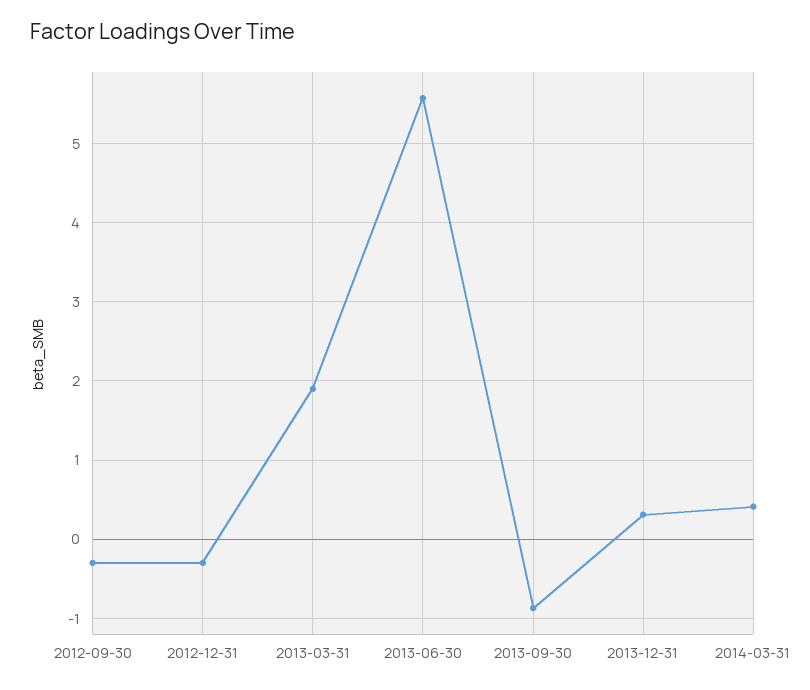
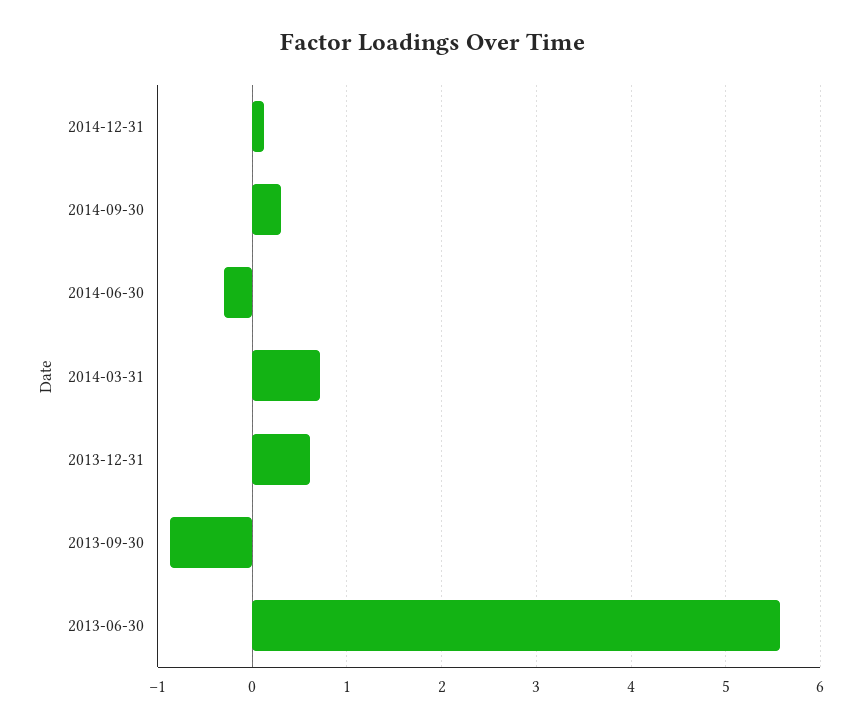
2012-09-30: -0.3 -> none
2012-12-31: -0.3 -> none
2013-03-31: 1.9 -> none
2013-12-31: 0.3 -> 0.6
2014-03-31: 0.4 -> 0.7
2014-12-31: none -> 0.1
2014-09-30: none -> 0.3
2014-06-30: none -> -0.3

